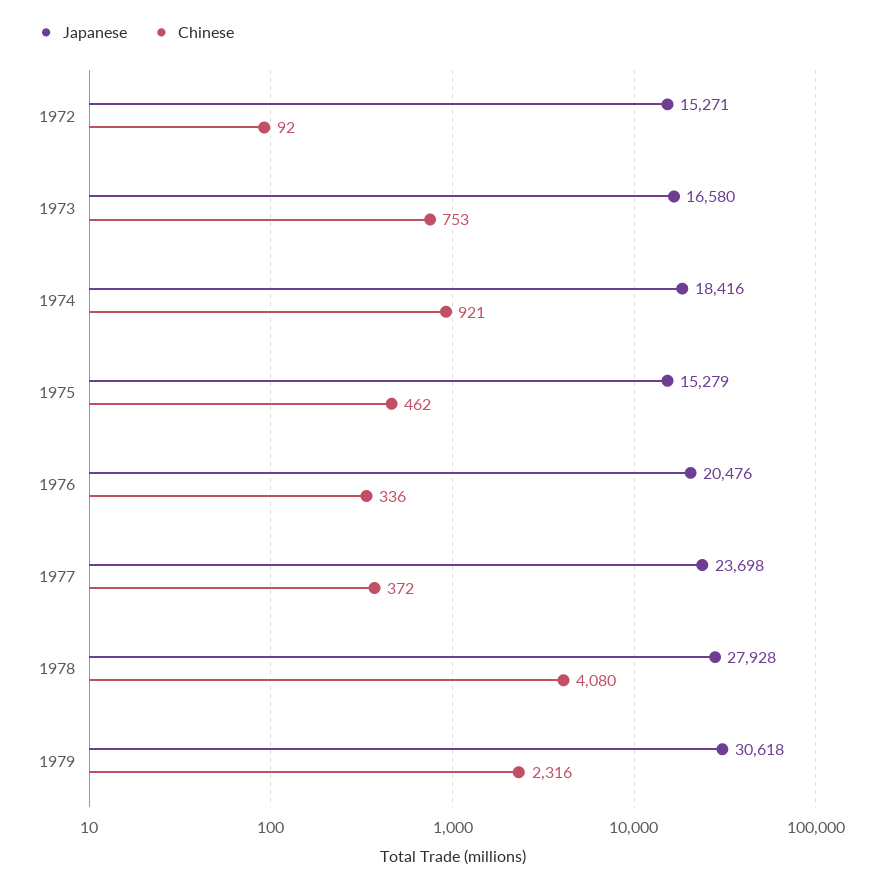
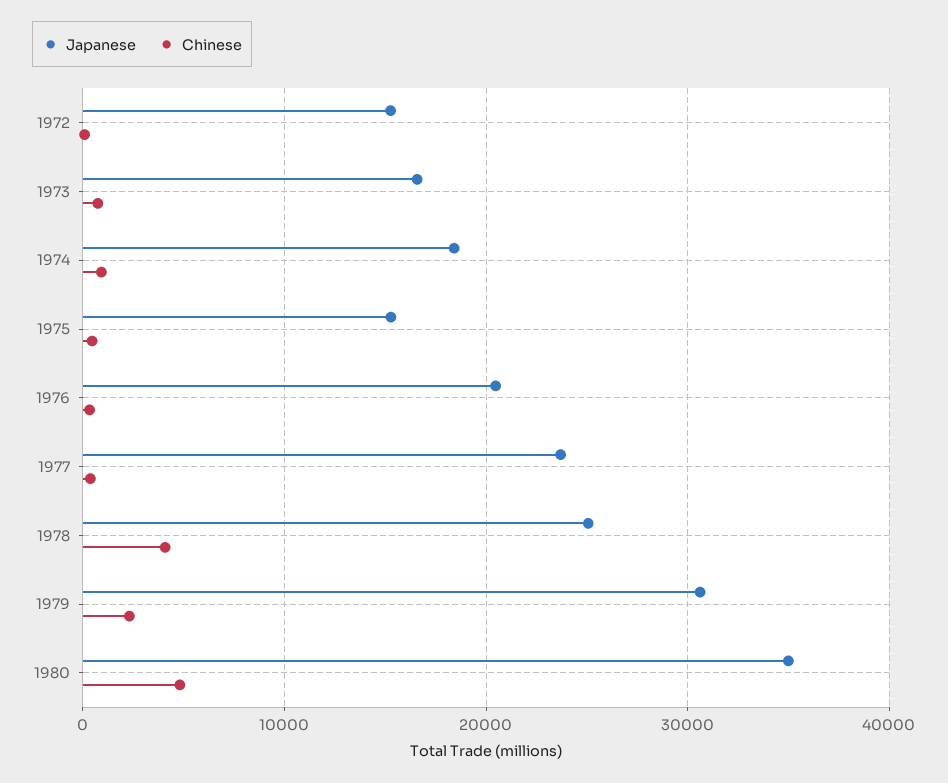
Japanese, 1978: 27928 -> 25000
Japanese, 1980: none -> 35000
Chinese, 1980: none -> 5000

